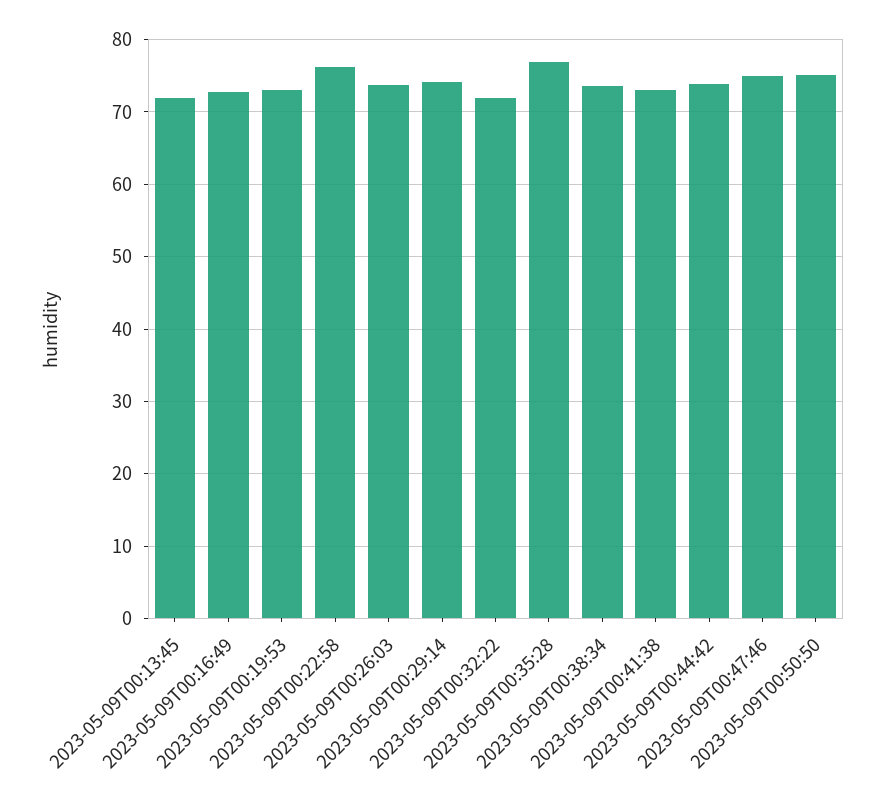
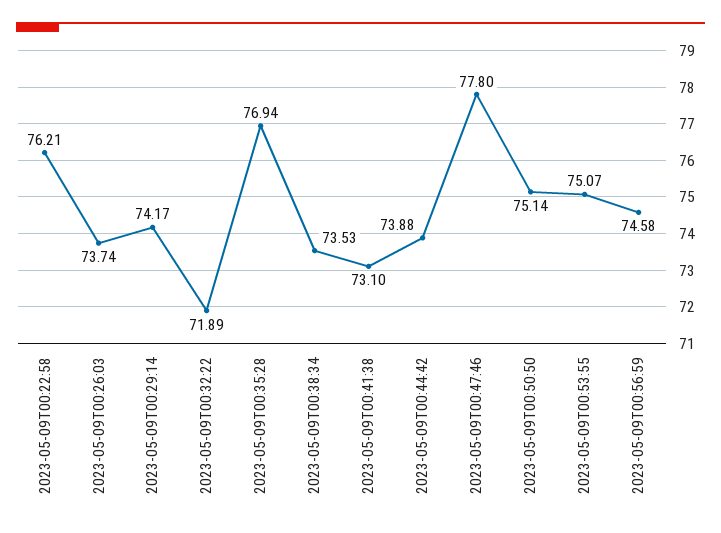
2023-05-09T00:13:45: 72 -> none
2023-05-09T00:16:49: 73 -> none
2023-05-09T00:19:53: 73 -> none
2023-05-09T00:47:46: 75 -> 77.8
2023-05-09T00:53:55: none -> 75.07
2023-05-09T00:56:59: none -> 74.58

